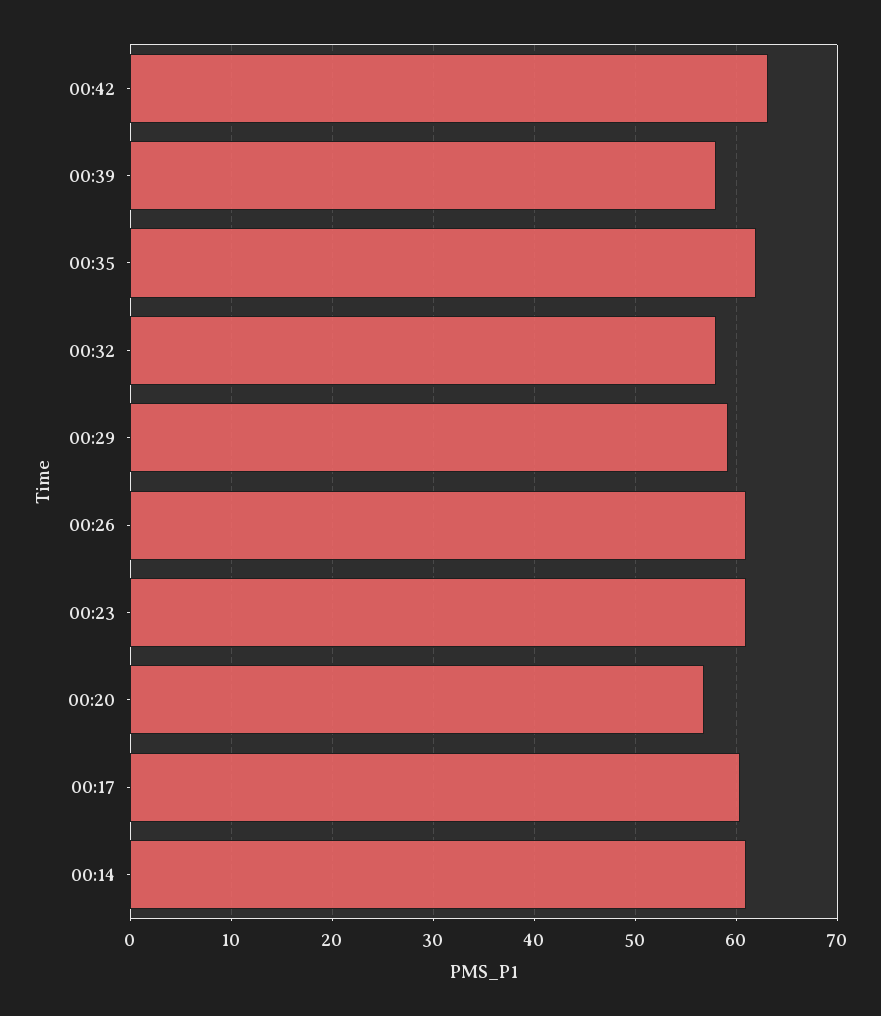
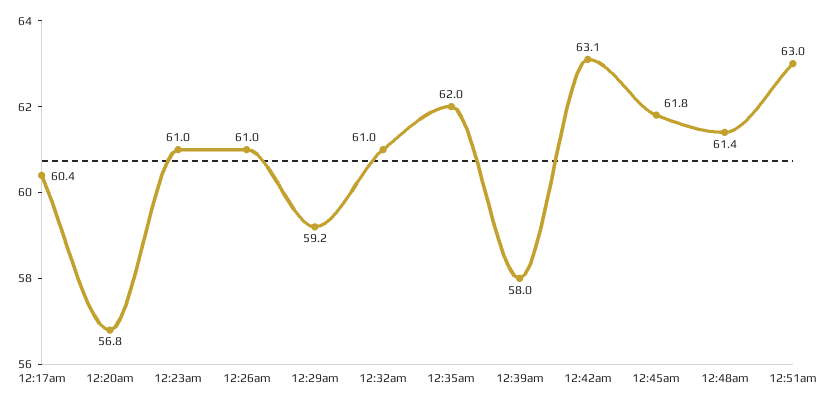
00:32: 58 -> 61
00:14: 61 -> none
12:45am: none -> 61.8
12:48am: none -> 61.4
12:51am: none -> 63

